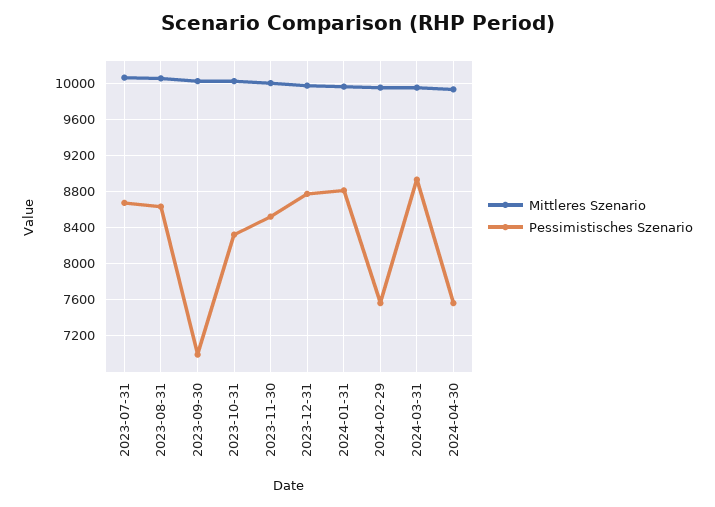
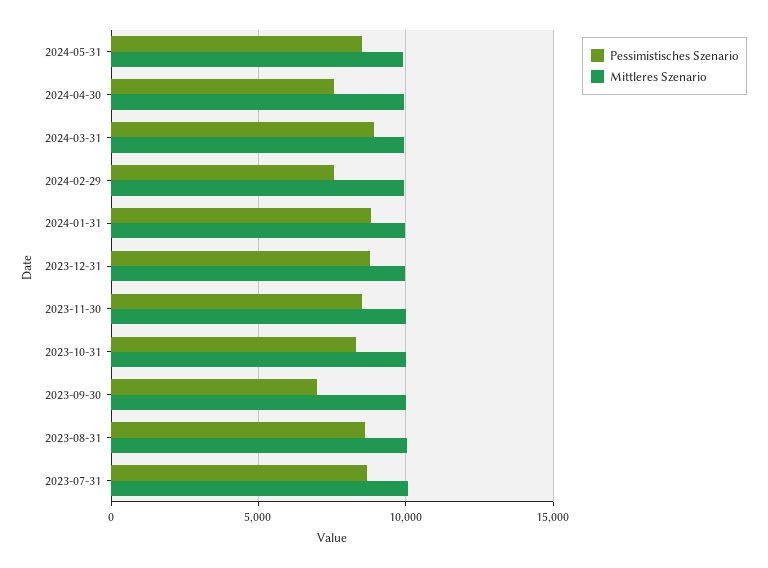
Pessimistisches Szenario, 2024-05-31: none -> 8500
Mittleres Szenario, 2024-05-31: none -> 10000

